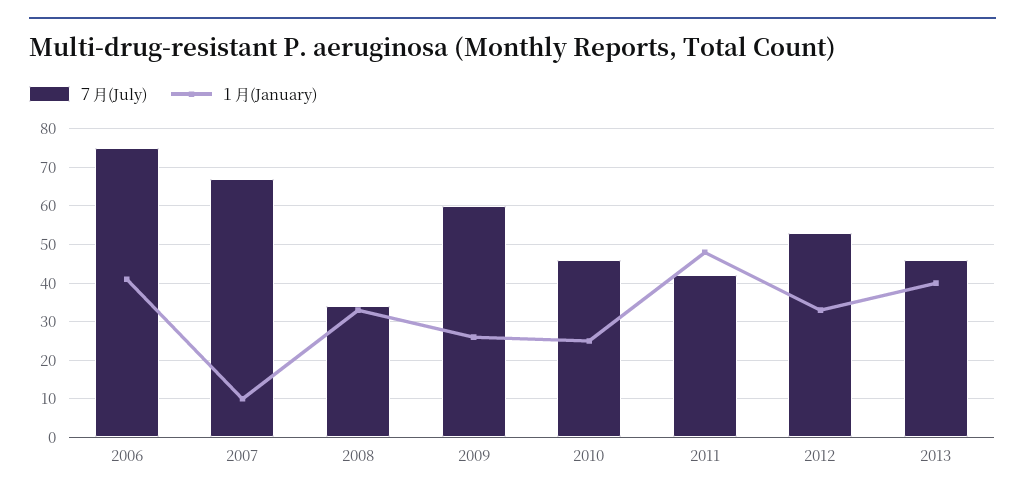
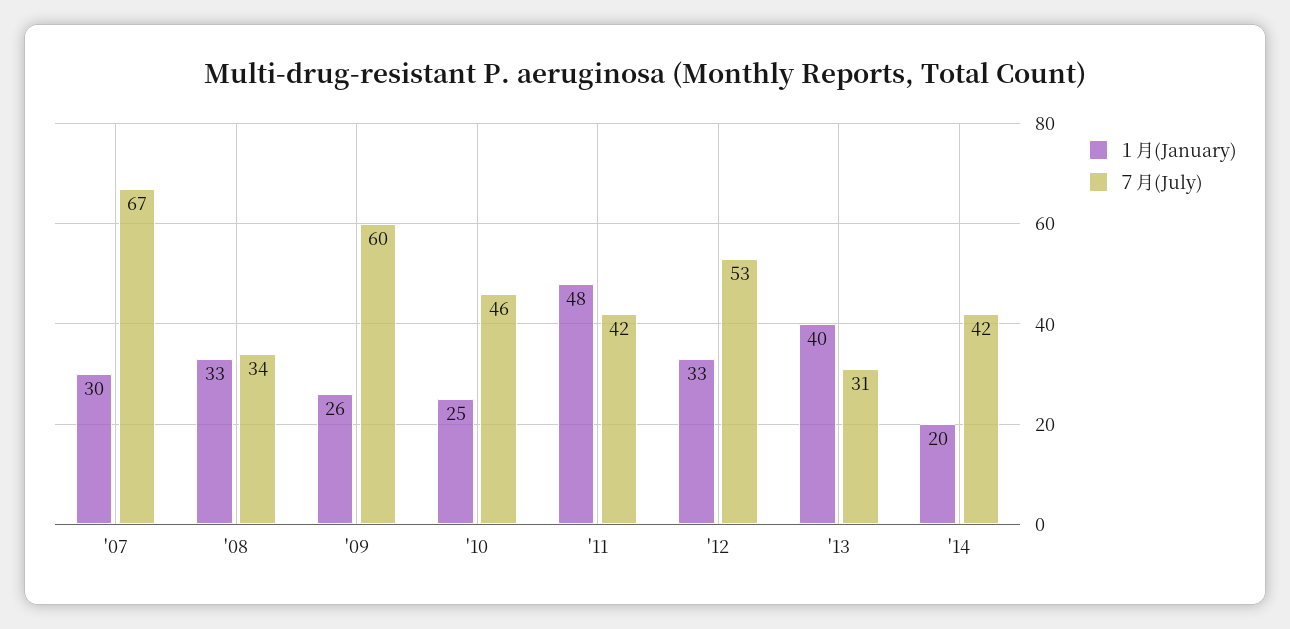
７月(July), 2006: 75 -> none
１月(January), 2006: 40 -> none
１月(January), 2007: 10 -> 30
７月(July), 2013: 45 -> 31
１月(January), '14: none -> 20
７月(July), '14: none -> 42

